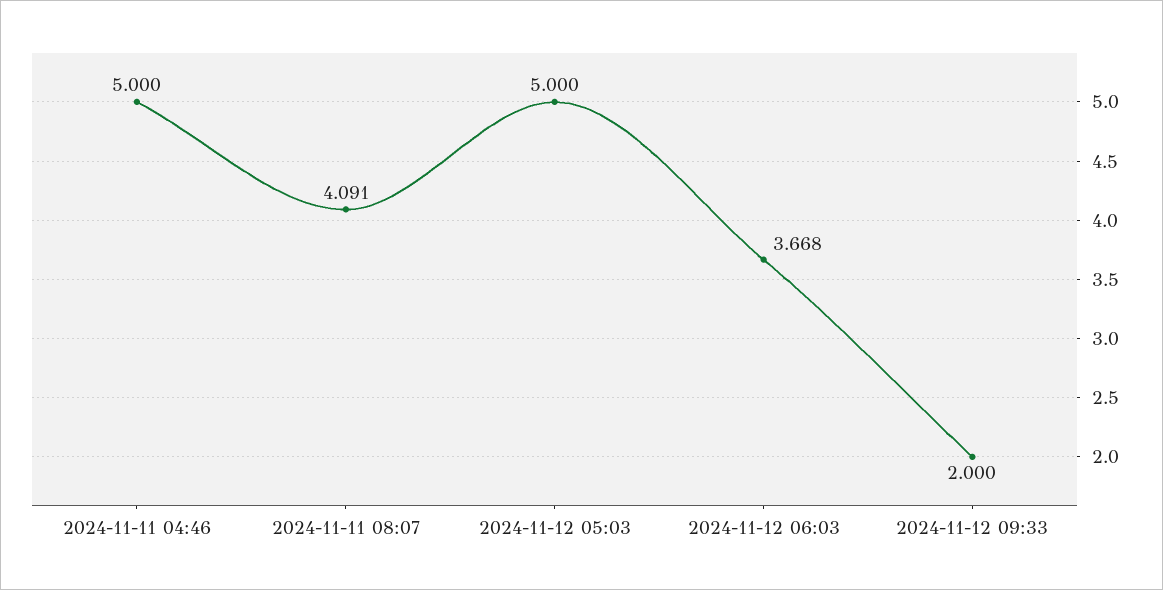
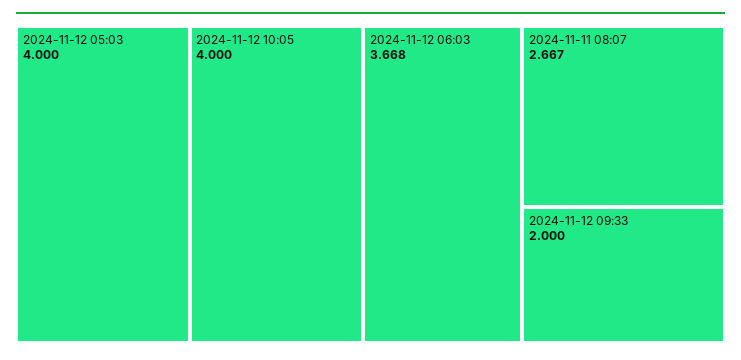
2024-11-11 04:46: 5 -> none
2024-11-11 08:07: 4.091 -> 2.667
2024-11-12 05:03: 5 -> 4
2024-11-12 10:05: none -> 4

